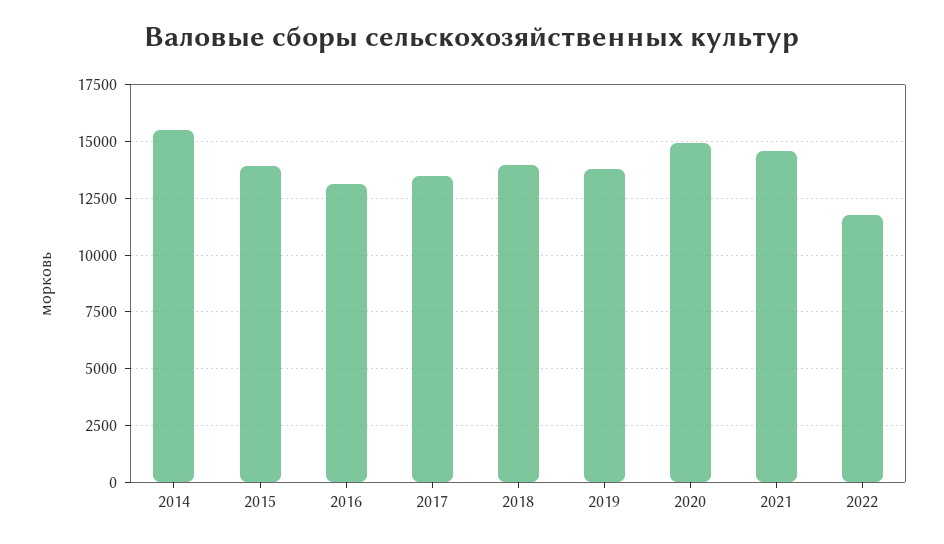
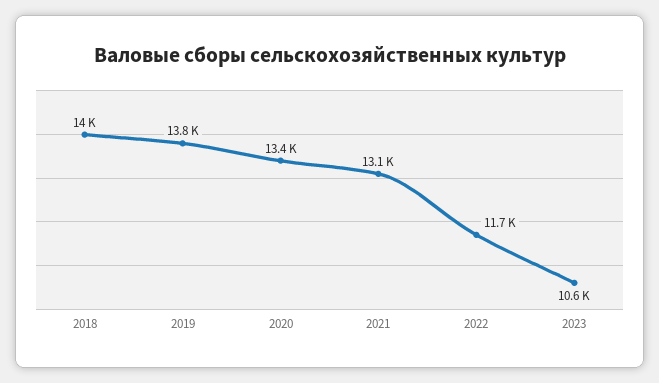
2014: 15500 -> none
2015: 14000 -> none
2016: 13000 -> none
2017: 13500 -> none
2020: 15000 -> 13400
2021: 14500 -> 13100
2023: none -> 10600

